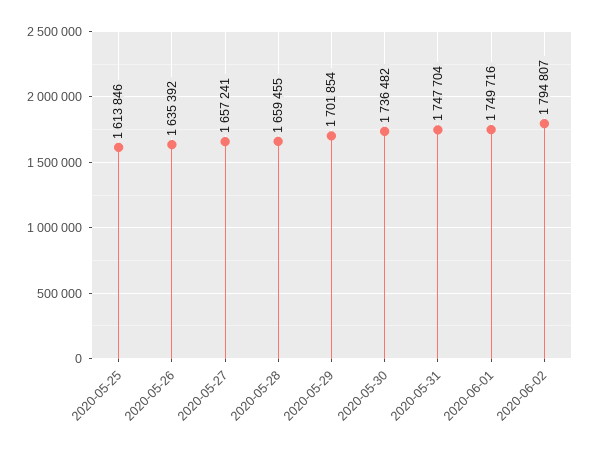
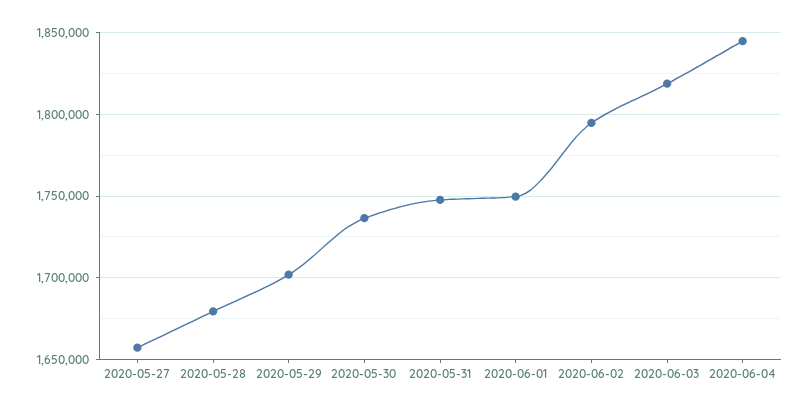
2020-05-25: 1613846 -> none
2020-05-26: 1635392 -> none
2020-05-28: 1659455 -> 1680000
2020-06-03: none -> 1820000
2020-06-04: none -> 1845000

